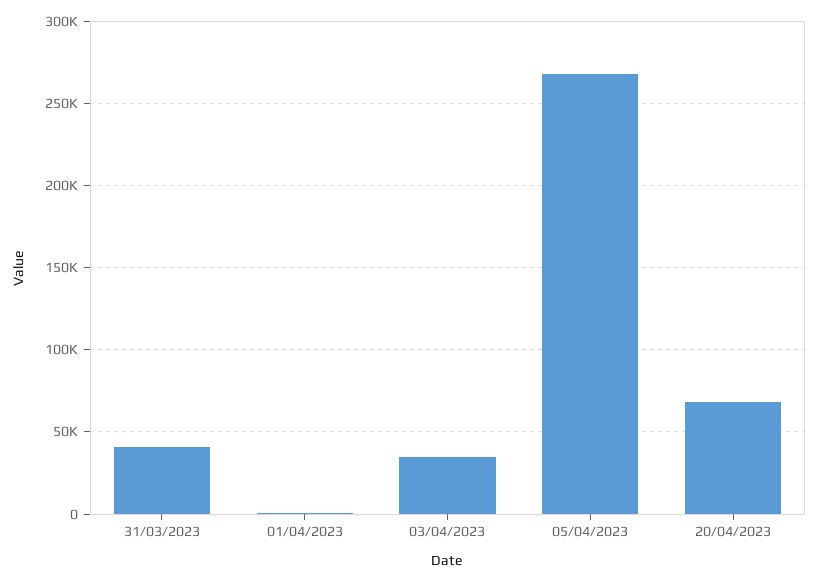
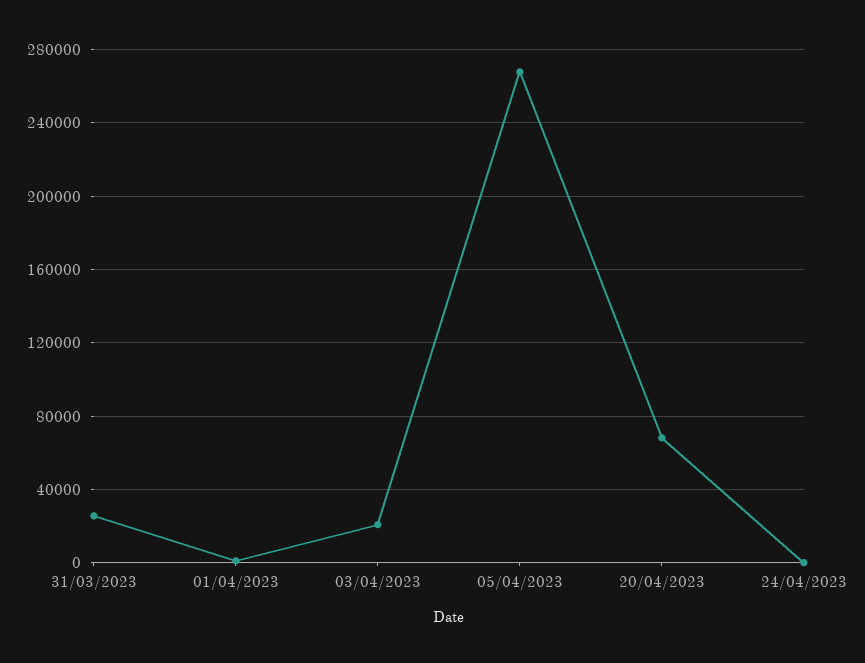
31/03/2023: 40000 -> 25000
03/04/2023: 35000 -> 20000
24/04/2023: none -> 0

